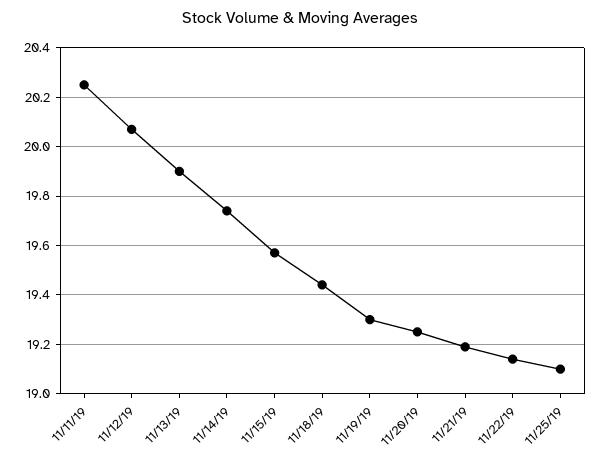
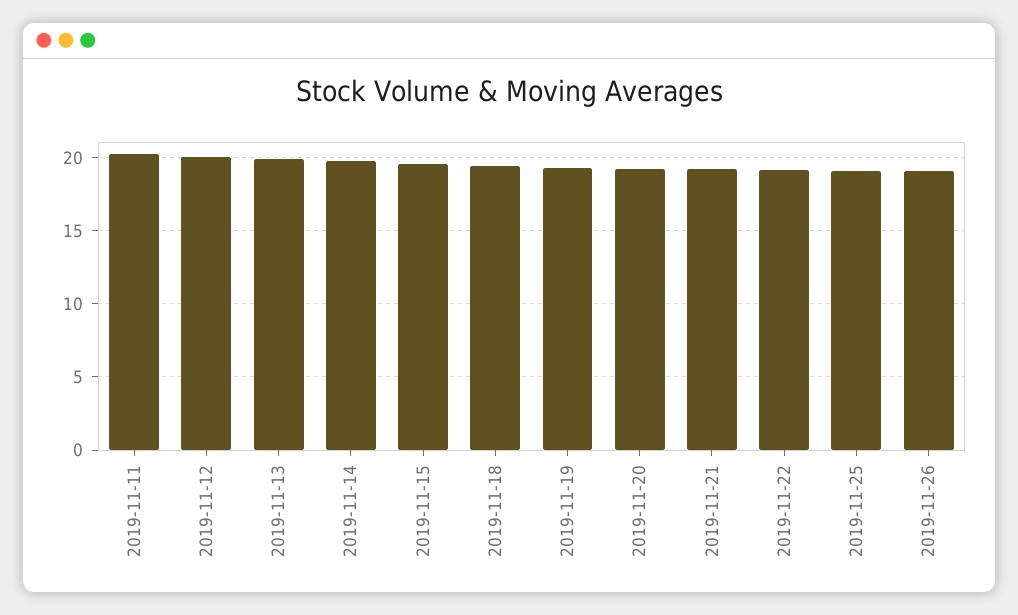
2019-11-26: none -> 19

